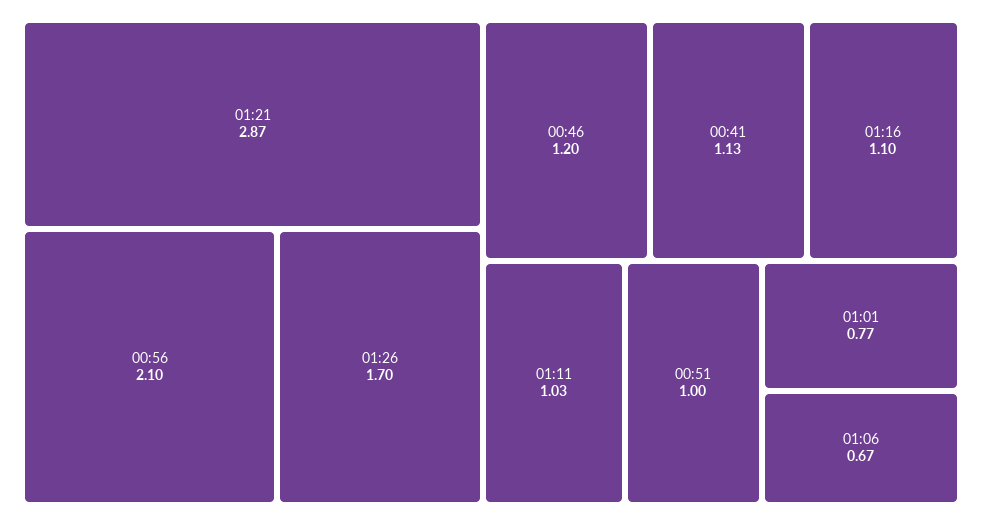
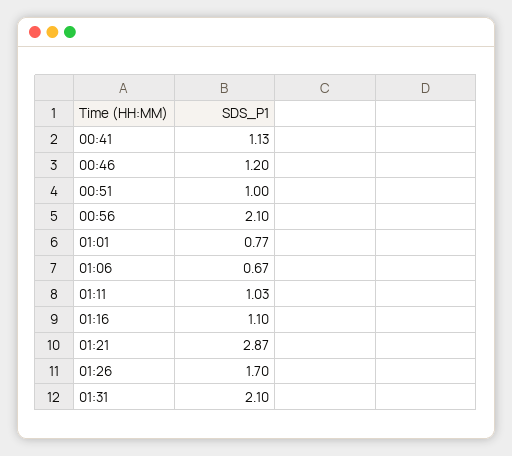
01:31: none -> 2.1

